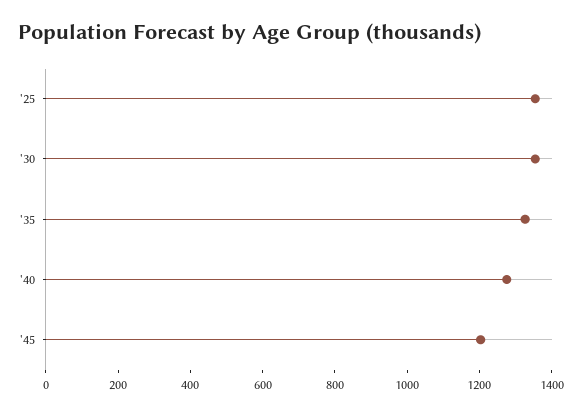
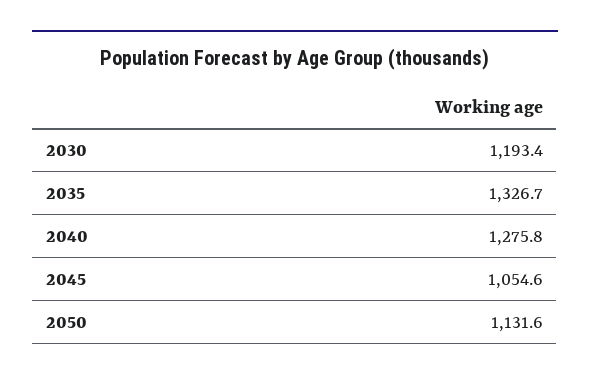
'25: 1350 -> none
'30: 1350 -> 1193.4
'45: 1200 -> 1054.6
2050: none -> 1131.6

